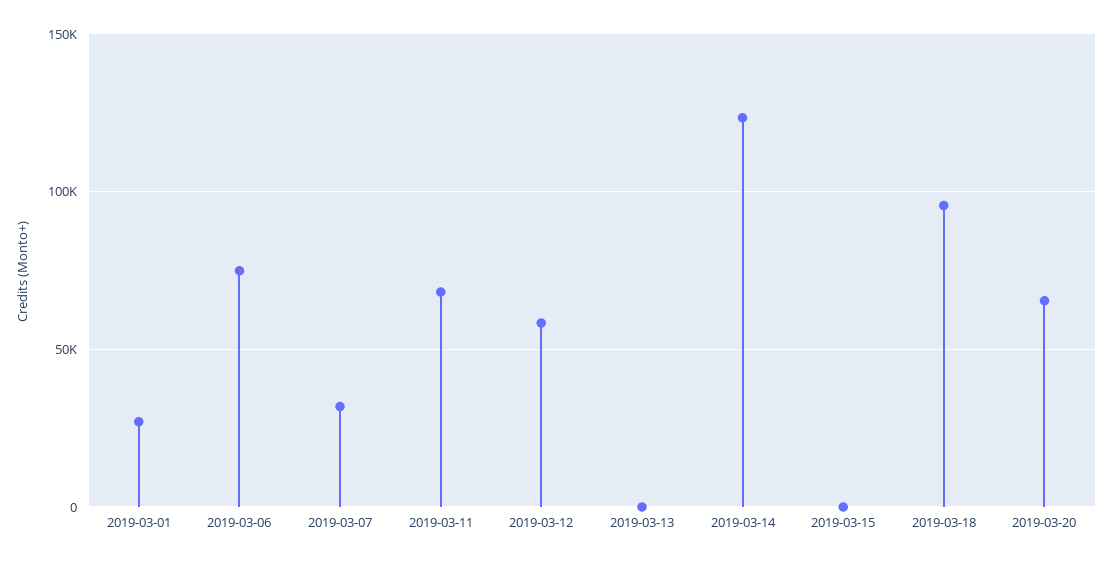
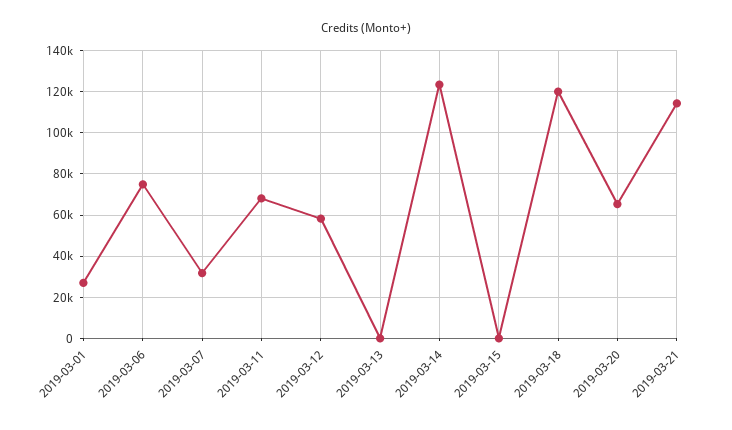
2019-03-18: 95000 -> 120000
2019-03-21: none -> 115000

